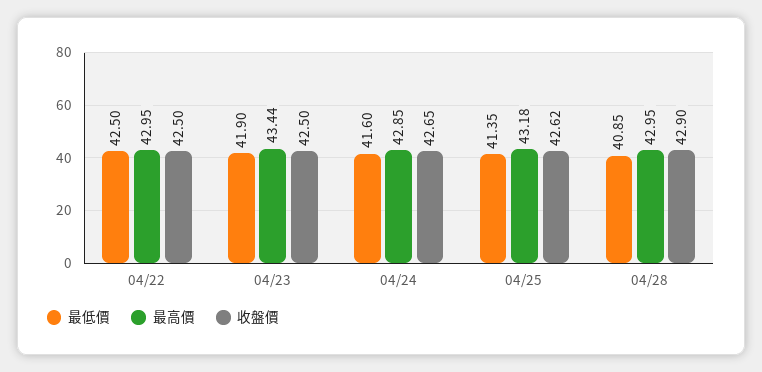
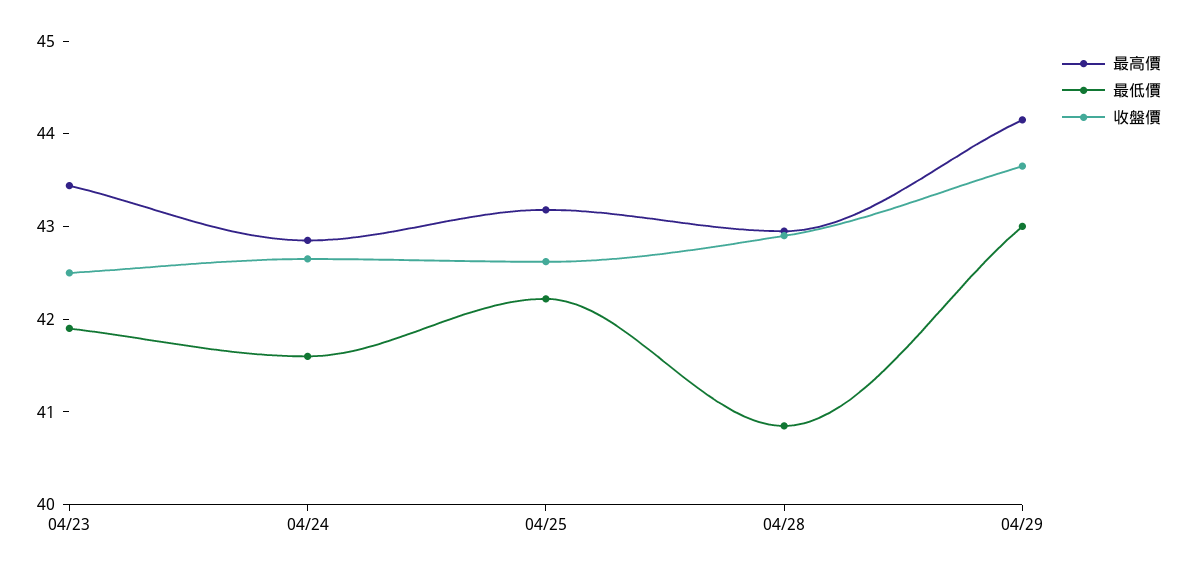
最低價, 04/22: 42.5 -> none
最高價, 04/22: 42.95 -> none
收盤價, 04/22: 42.5 -> none
最低價, 04/25: 41.35 -> 42.2
最高價, 04/29: none -> 44.2
最低價, 04/29: none -> 43
收盤價, 04/29: none -> 43.6

